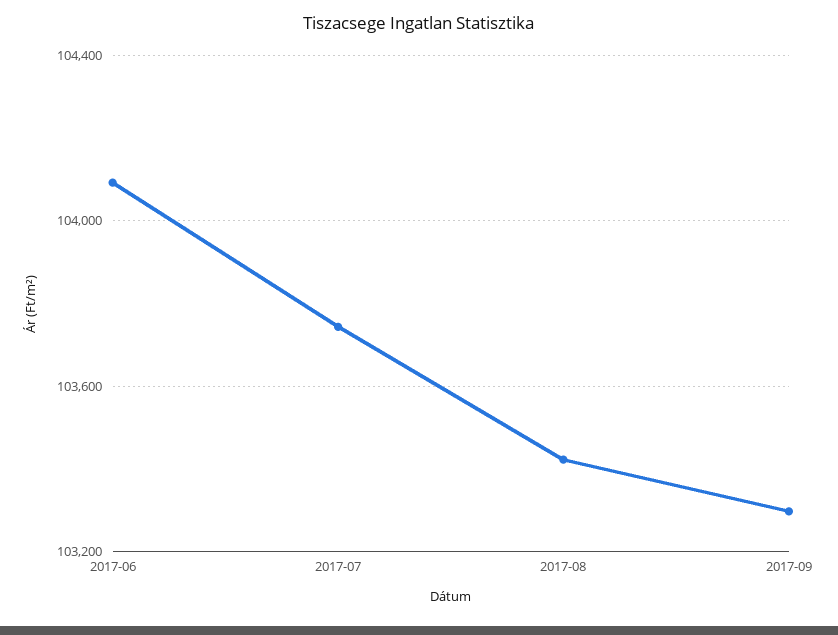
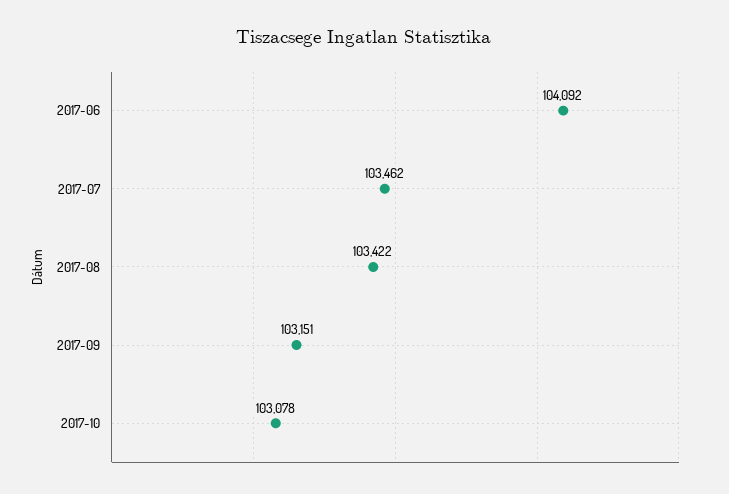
2017-07: 103750 -> 103462
2017-09: 103300 -> 103151
2017-10: none -> 103078

